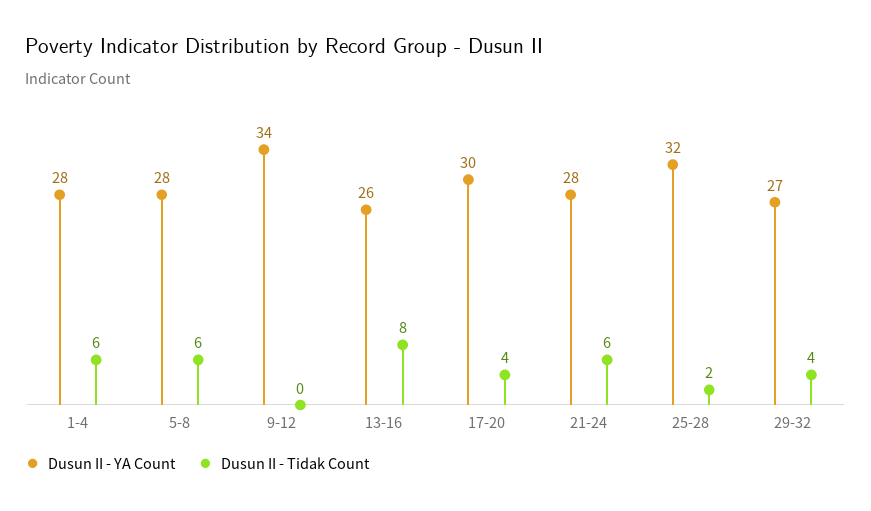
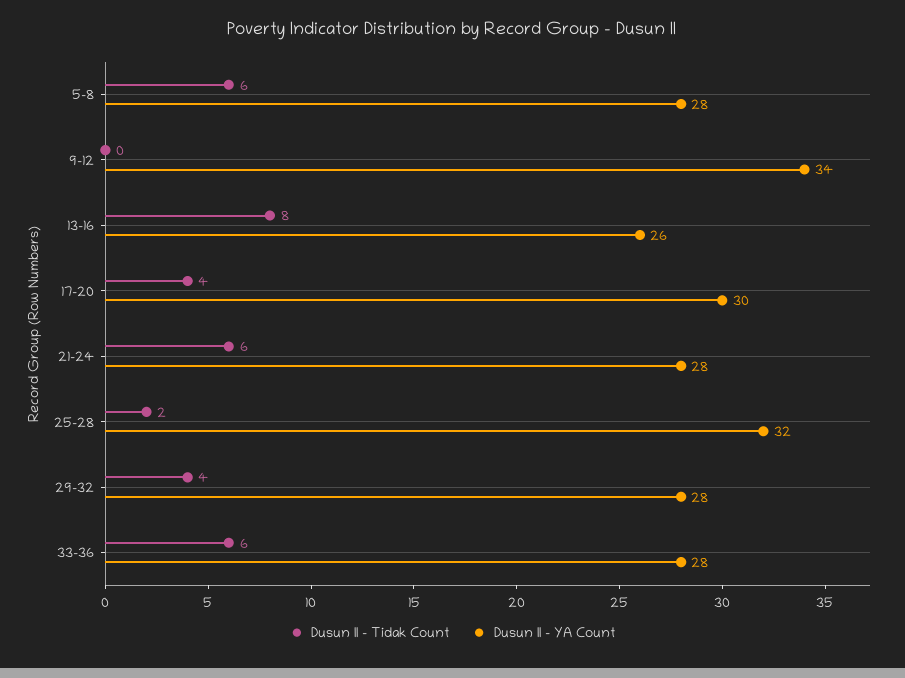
Dusun II - YA Count, 1-4: 28 -> none
Dusun II - Tidak Count, 1-4: 6 -> none
Dusun II - YA Count, 29-32: 27 -> 28
Dusun II - Tidak Count, 33-36: none -> 6
Dusun II - YA Count, 33-36: none -> 28

